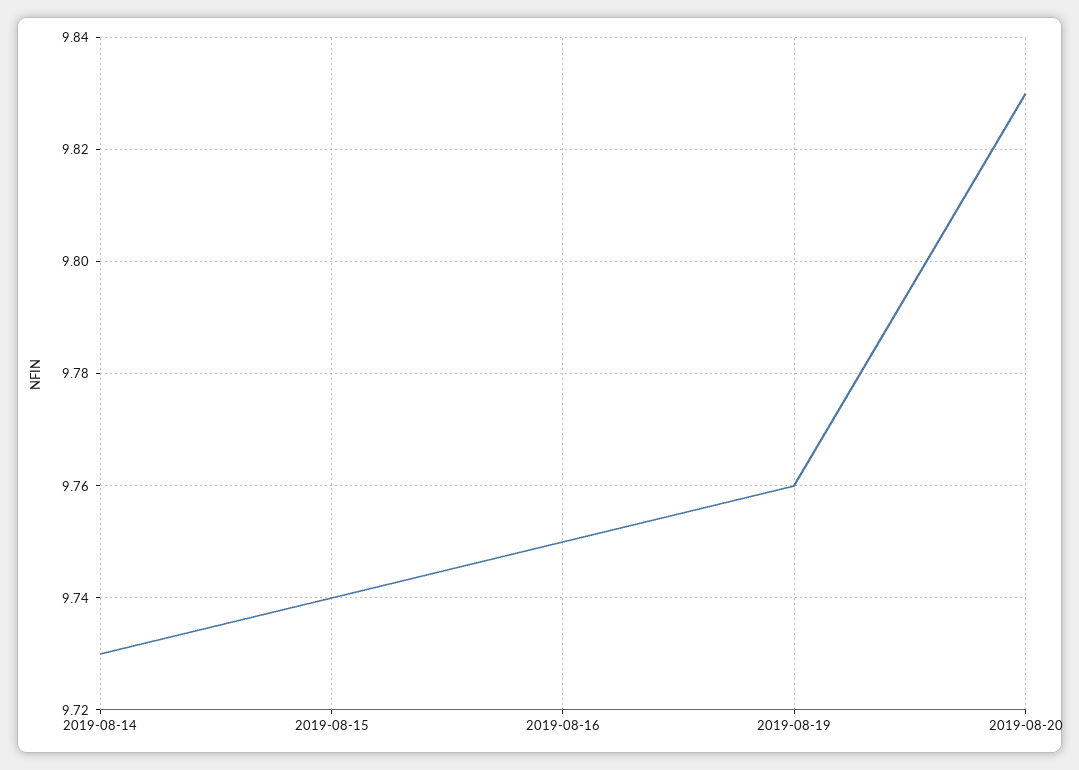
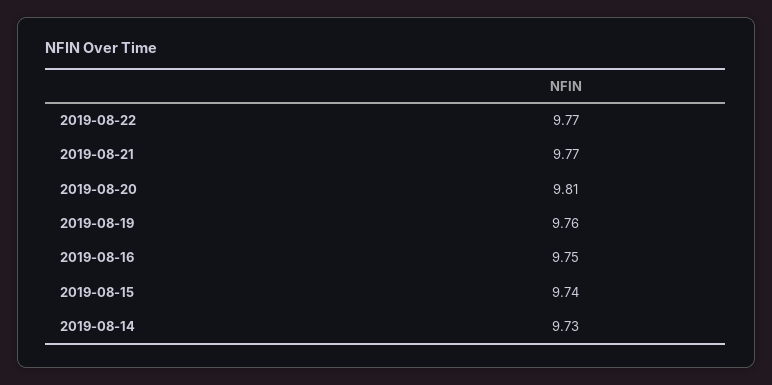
2019-08-20: 9.83 -> 9.81
2019-08-22: none -> 9.77
2019-08-21: none -> 9.77

